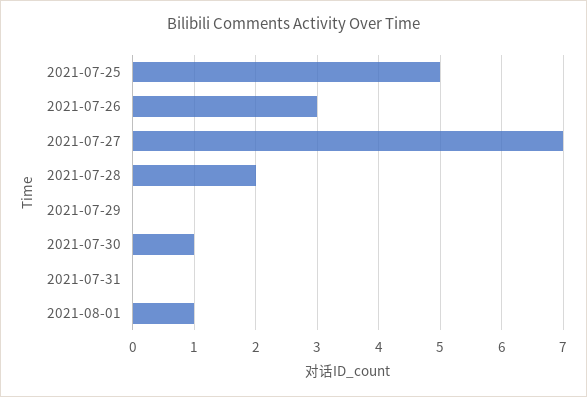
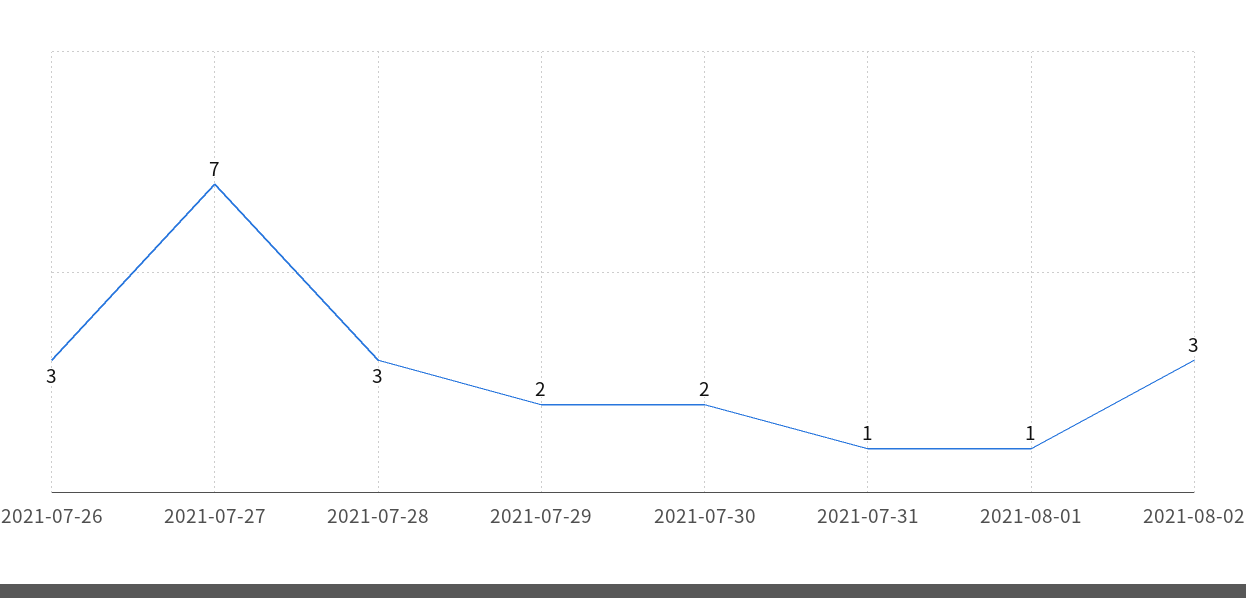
2021-07-25: 5 -> none
2021-07-28: 2 -> 3
2021-07-29: 0 -> 2
2021-07-30: 1 -> 2
2021-07-31: 0 -> 1
2021-08-02: none -> 3

